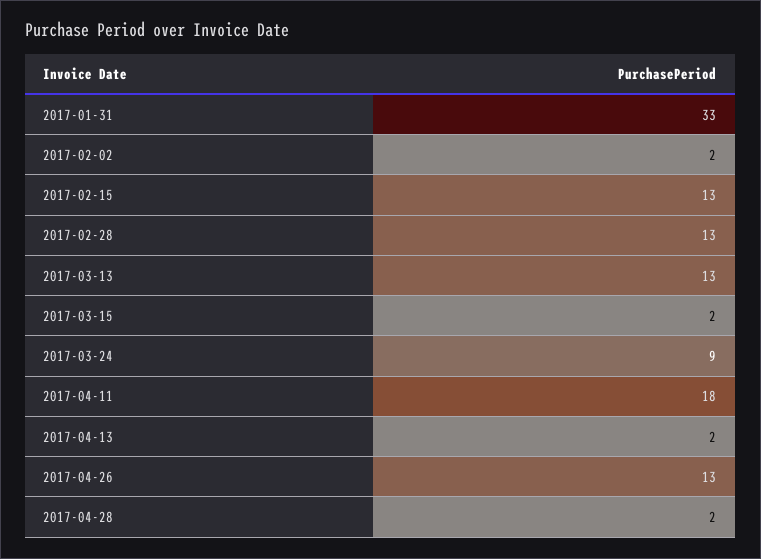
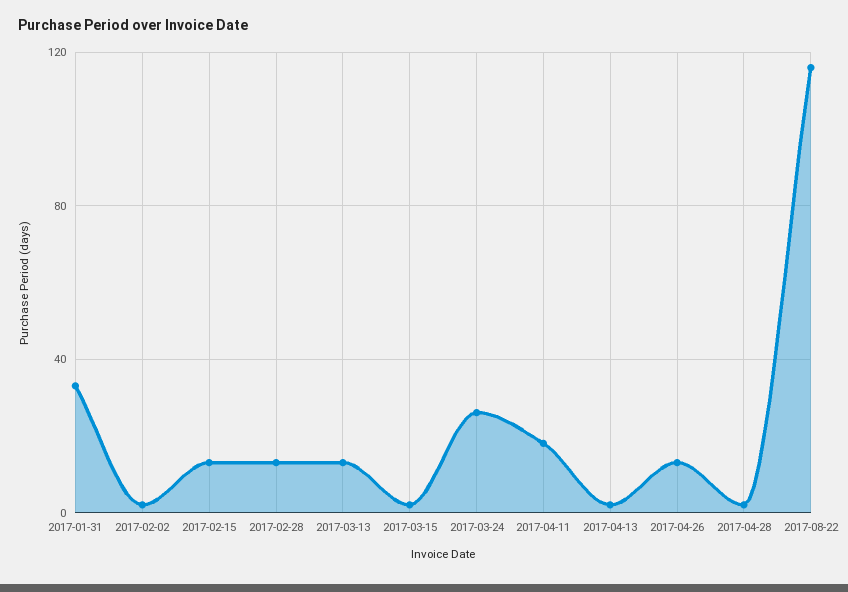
2017-03-24: 9 -> 25
2017-08-22: none -> 115

